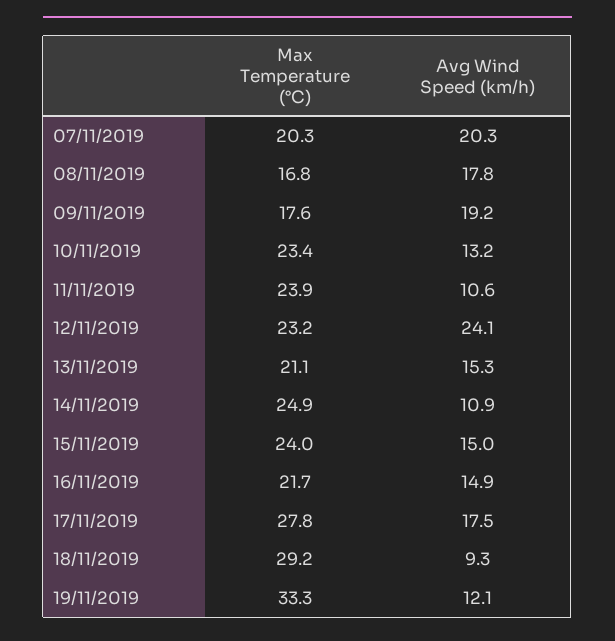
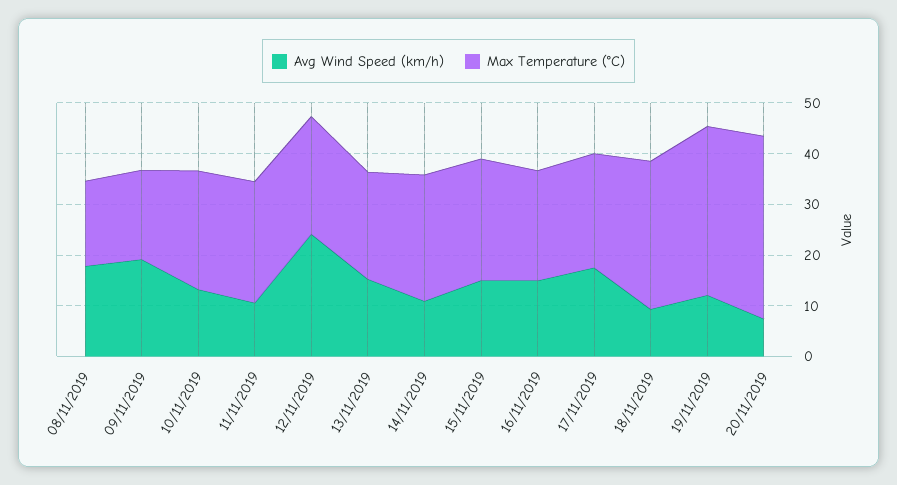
Max Temperature (°C), 07/11/2019: 20.3 -> none
Avg Wind Speed (km/h), 07/11/2019: 20.3 -> none
Max Temperature (°C), 17/11/2019: 27.8 -> 22
Avg Wind Speed (km/h), 20/11/2019: none -> 8
Max Temperature (°C), 20/11/2019: none -> 36

